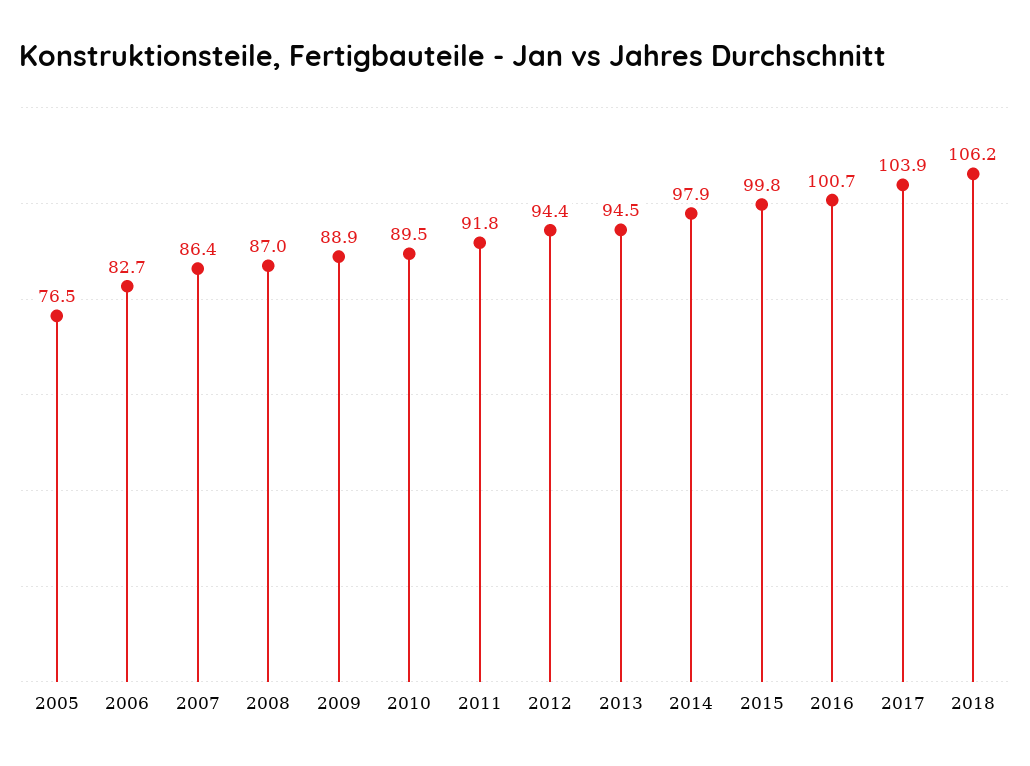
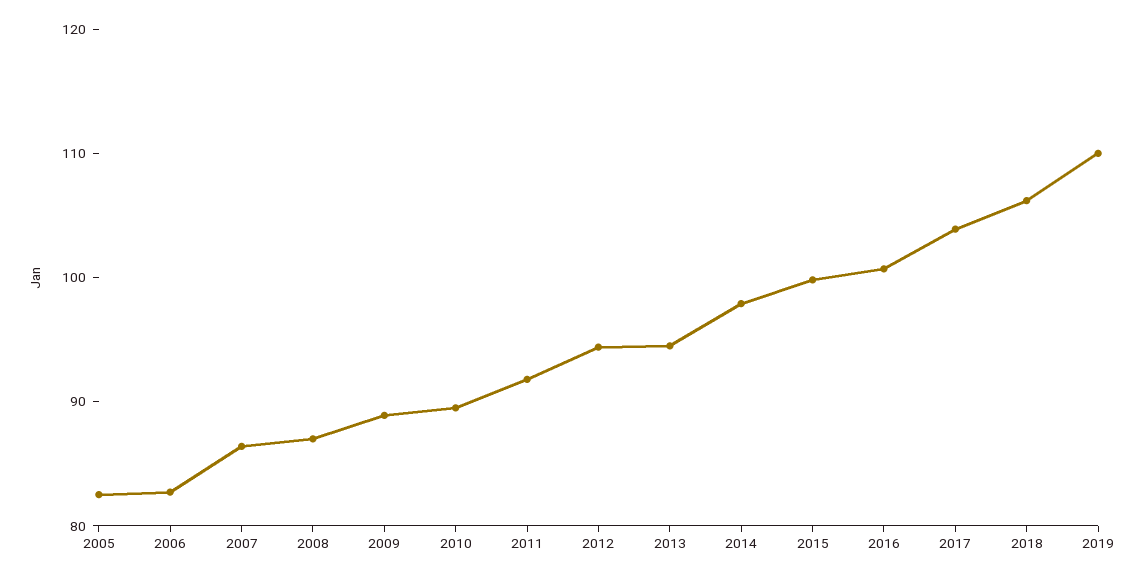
2005: 76.5 -> 82
2019: none -> 110

